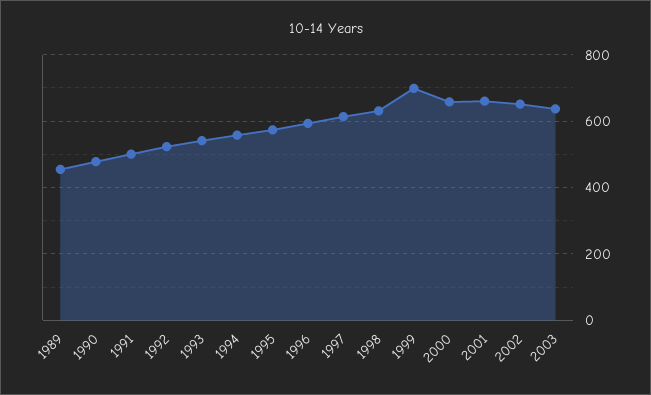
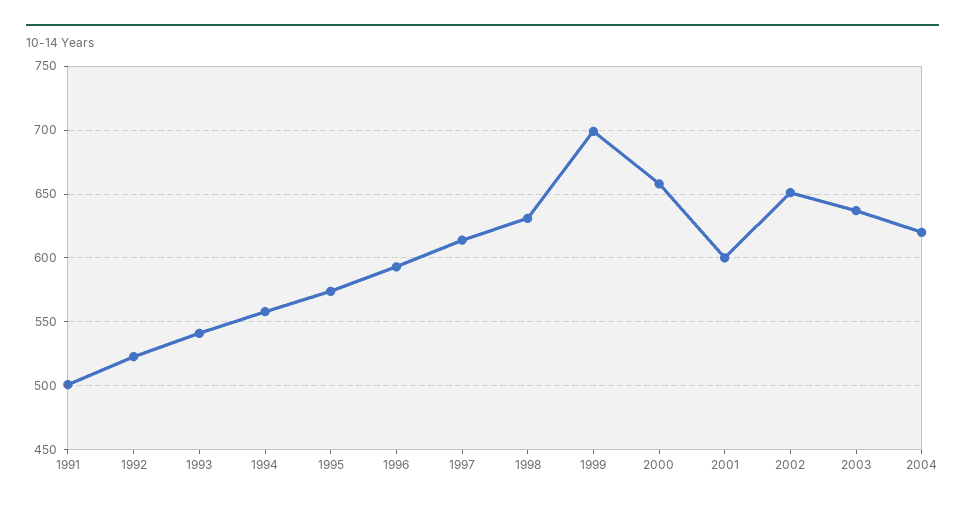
1989: 460 -> none
1990: 480 -> none
2001: 660 -> 600
2004: none -> 620

